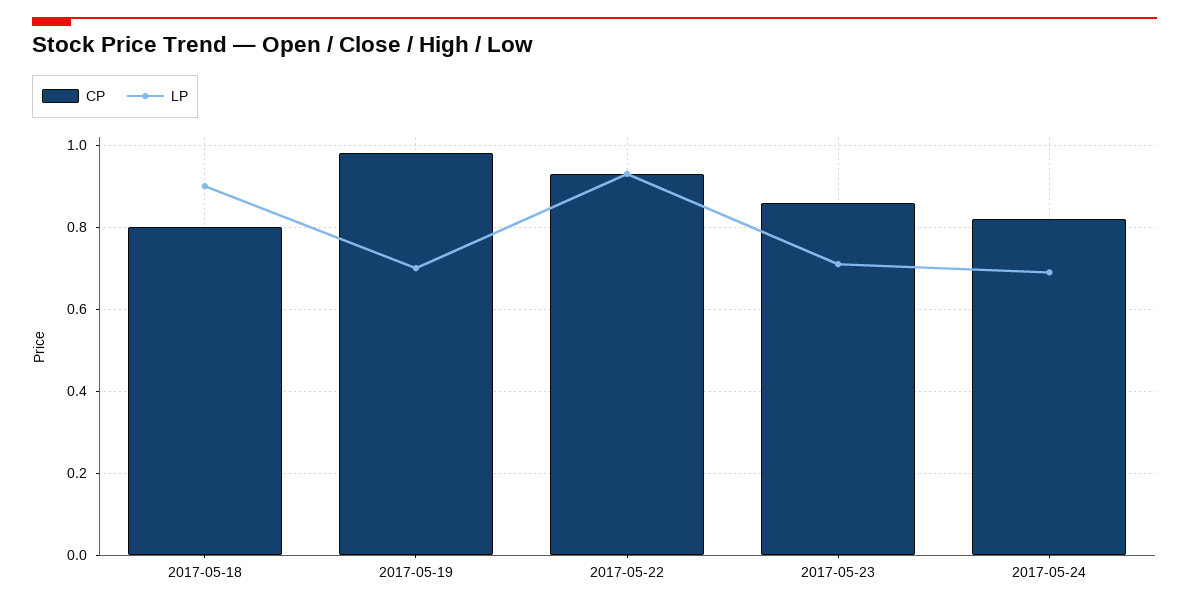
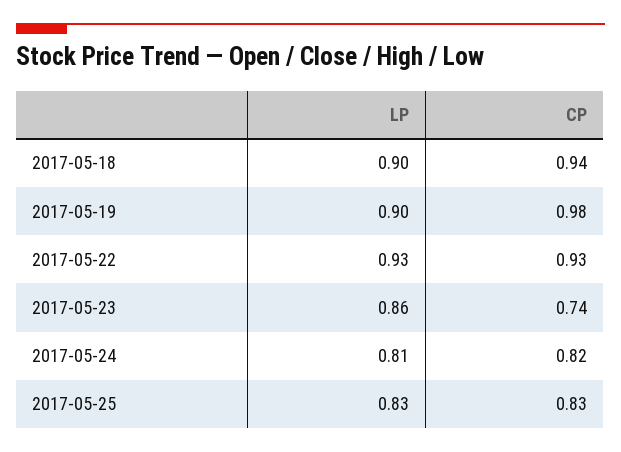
CP, 2017-05-18: 0.8 -> 0.94
LP, 2017-05-19: 0.7 -> 0.9
CP, 2017-05-23: 0.85 -> 0.74
LP, 2017-05-23: 0.7 -> 0.86
LP, 2017-05-24: 0.7 -> 0.81
LP, 2017-05-25: none -> 0.83
CP, 2017-05-25: none -> 0.83

